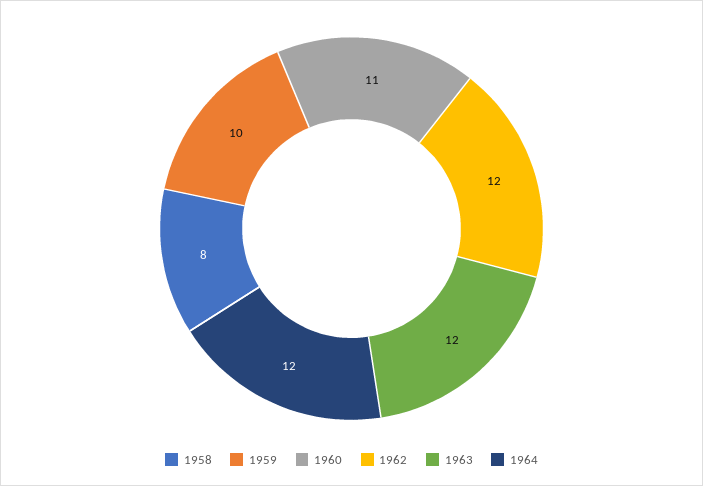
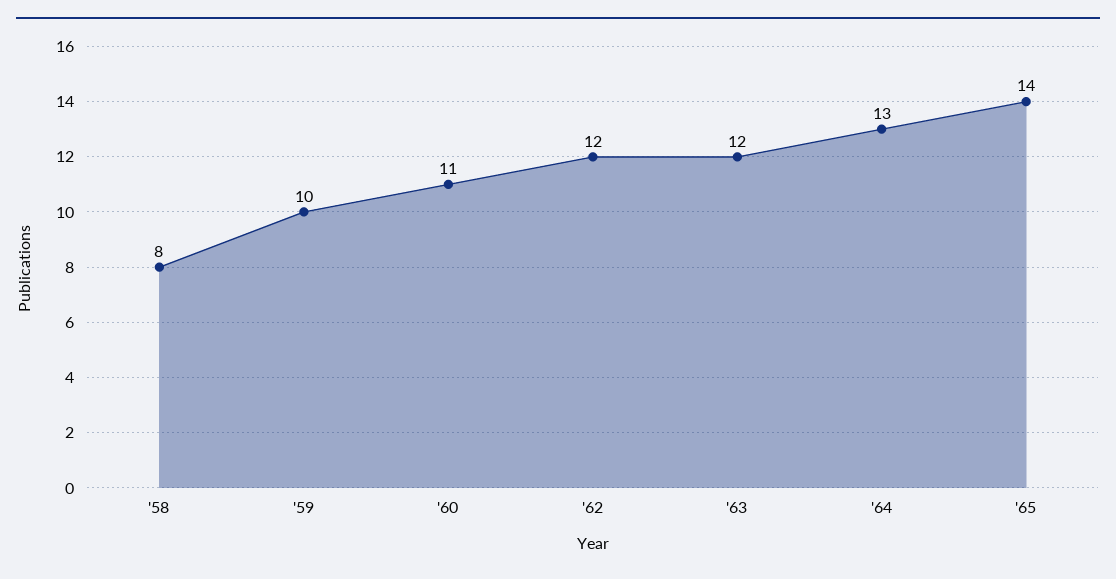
1964: 12 -> 13
'65: none -> 14

